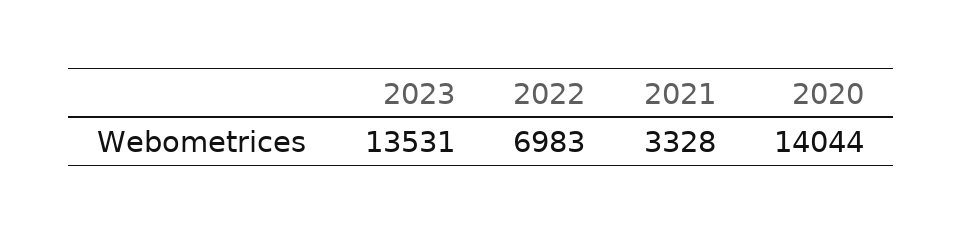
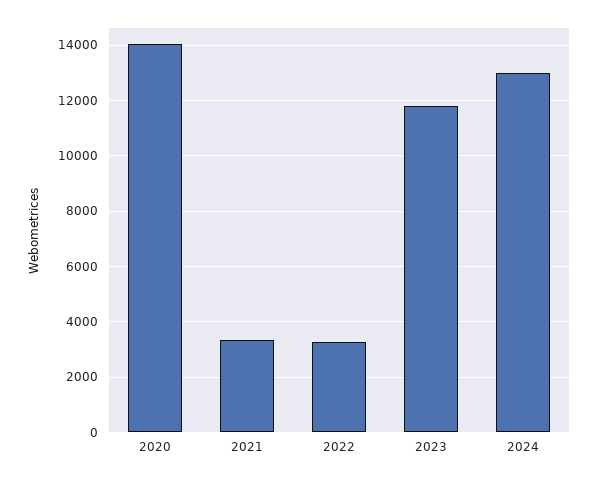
2023: 13531 -> 11750
2022: 6983 -> 3250
2024: none -> 13000

